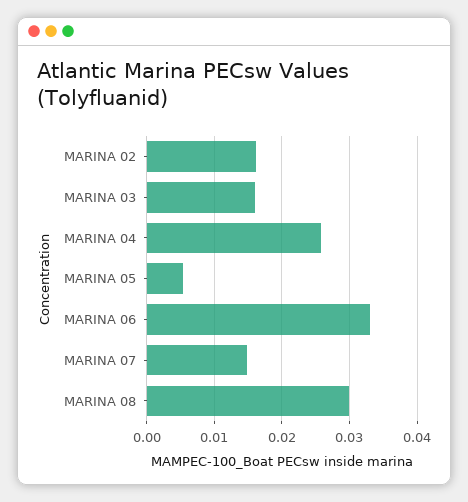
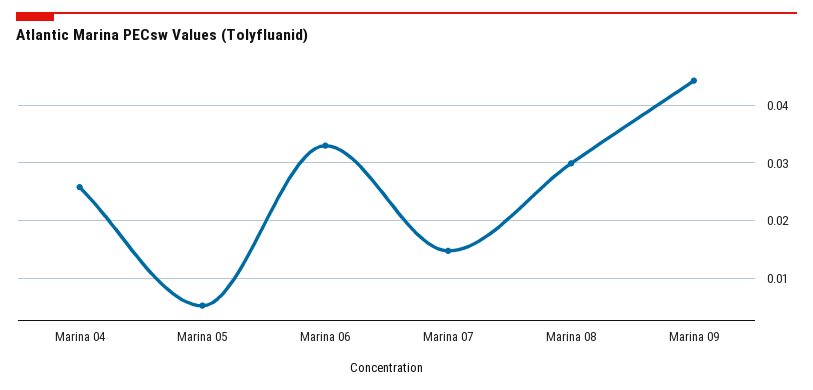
MARINA 02: 0.016 -> none
MARINA 03: 0.016 -> none
Marina 09: none -> 0.044

